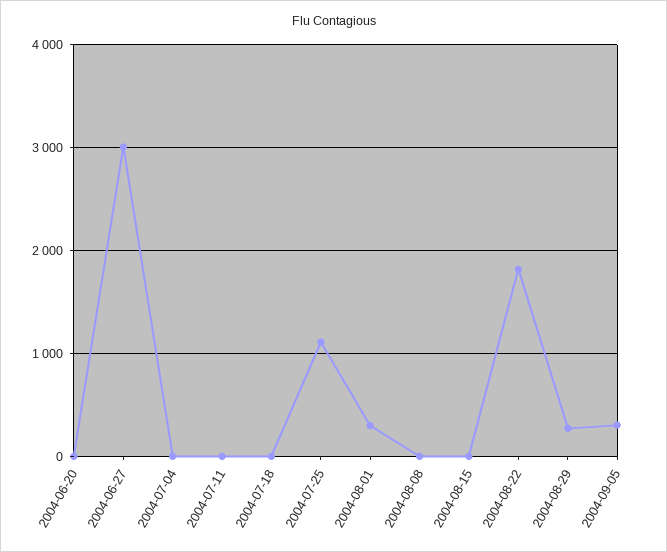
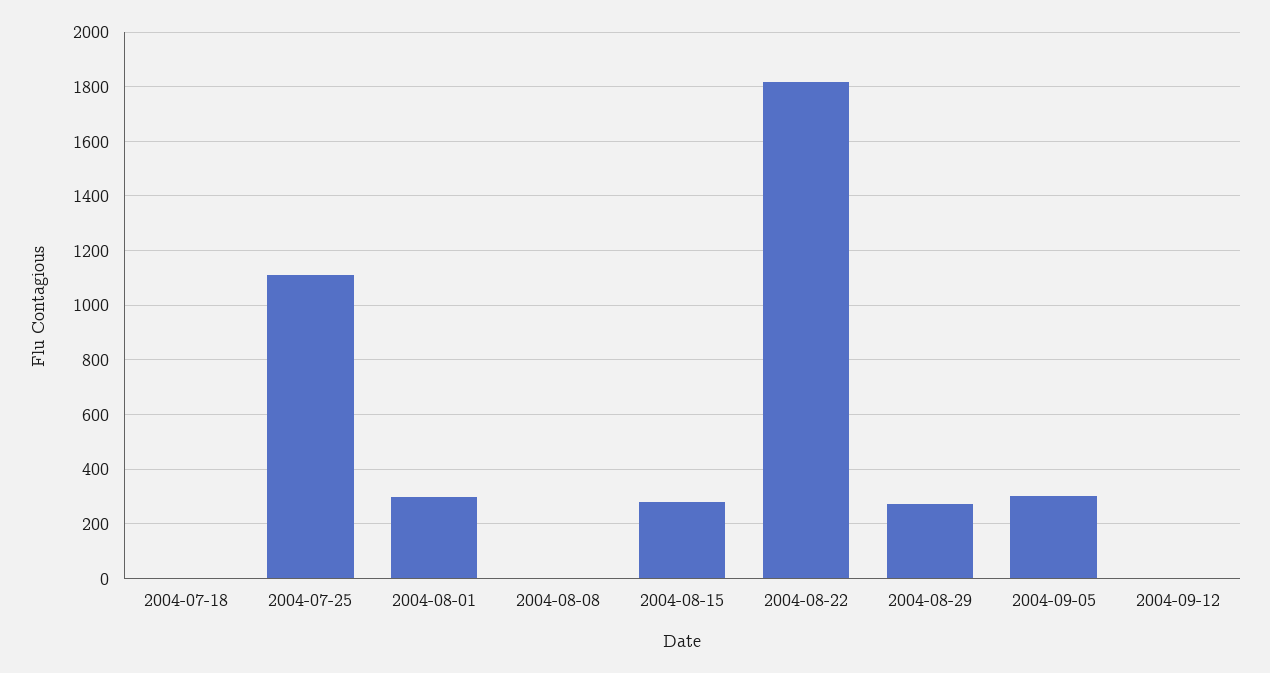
2004-06-20: 0 -> none
2004-06-27: 3000 -> none
2004-07-04: 0 -> none
2004-07-11: 0 -> none
2004-08-15: 0 -> 275
2004-09-12: none -> 0

